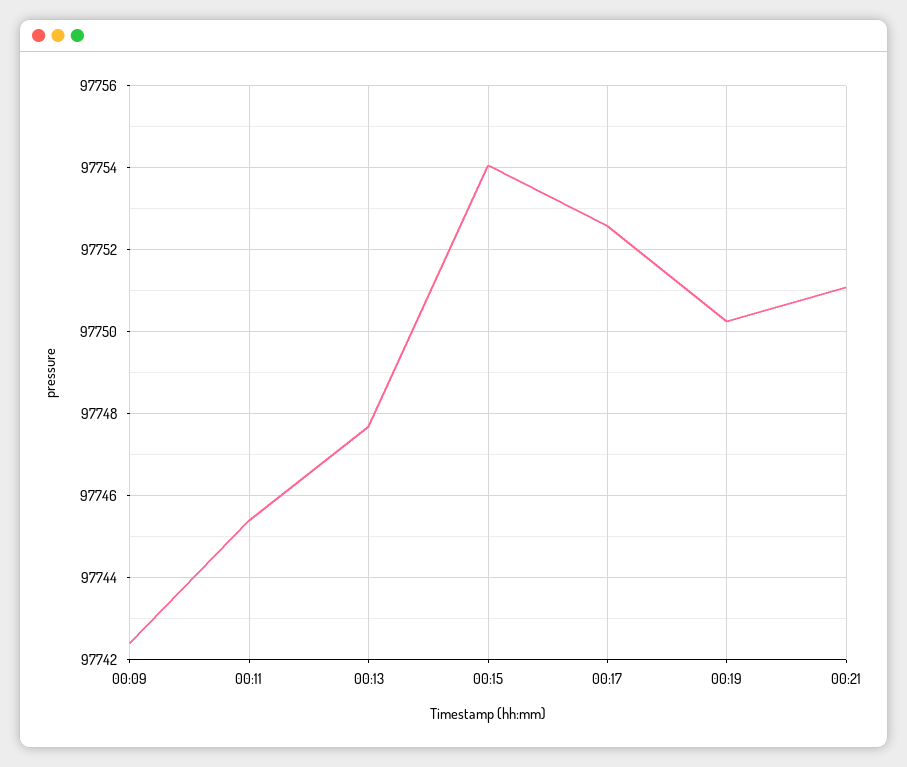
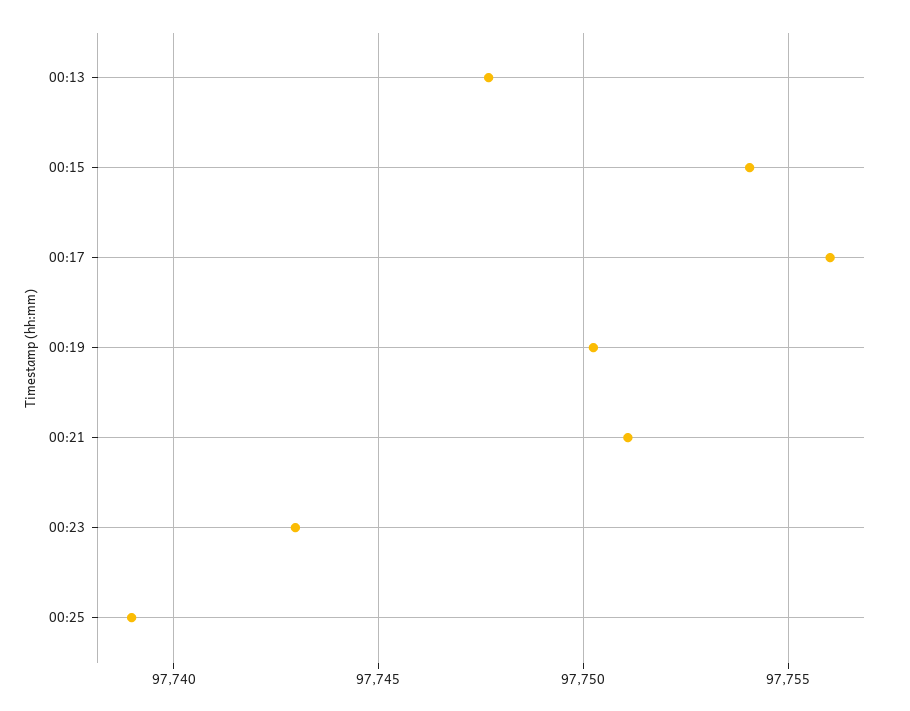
00:09: 97742.4 -> none
00:11: 97745.4 -> none
00:17: 97752.6 -> 97756
00:23: none -> 97743
00:25: none -> 97739

